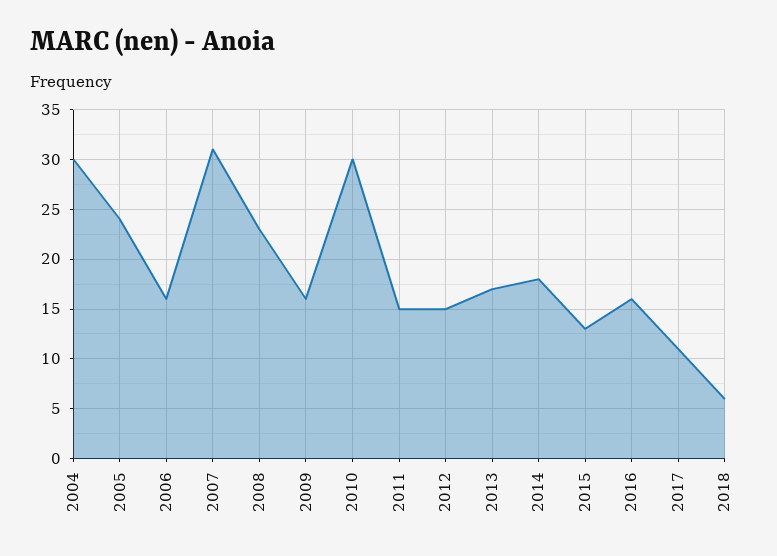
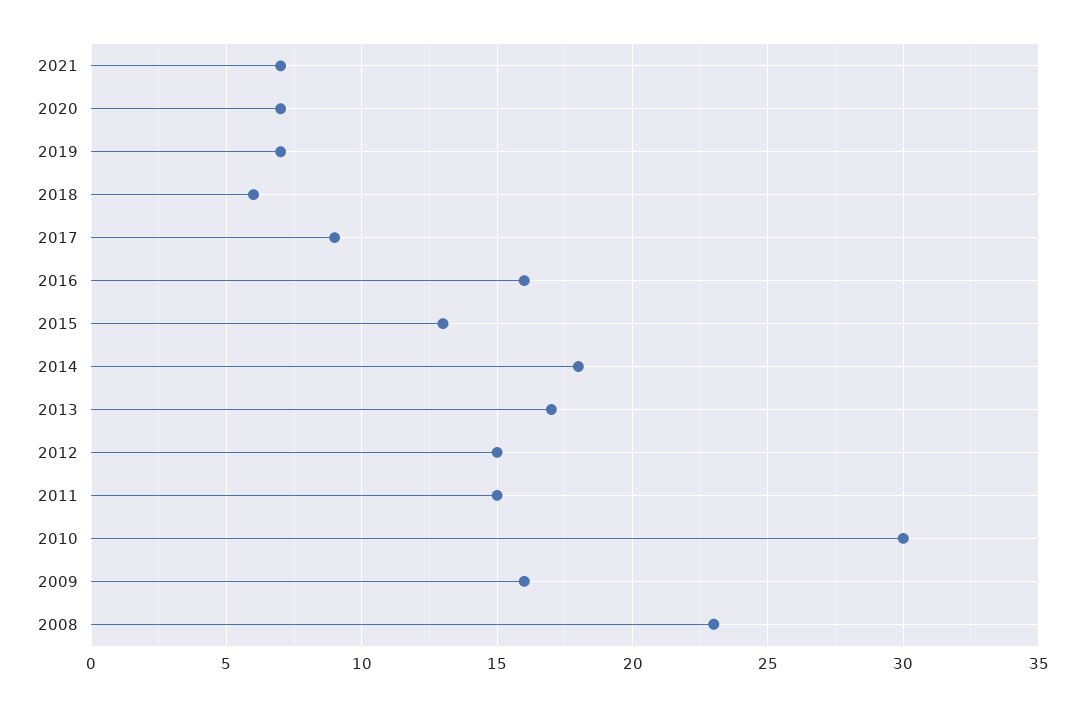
2004: 30 -> none
2005: 24 -> none
2006: 16 -> none
2007: 31 -> none
2017: 11 -> 9
2021: none -> 7
2020: none -> 7
2019: none -> 7

